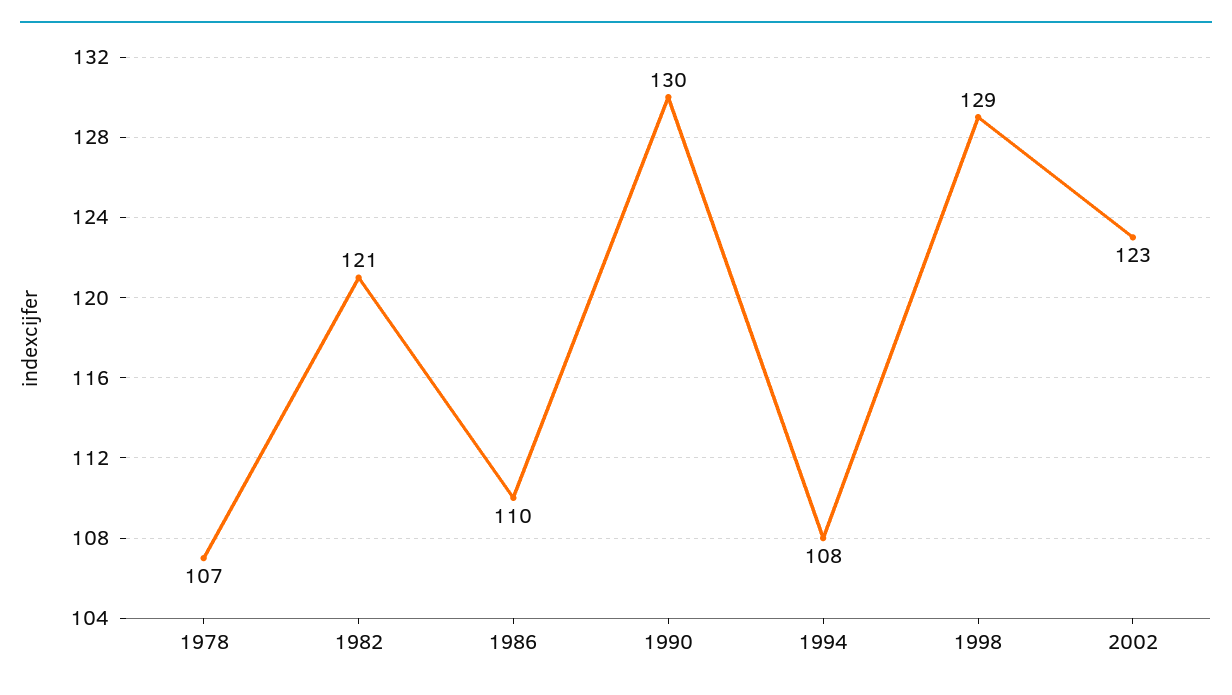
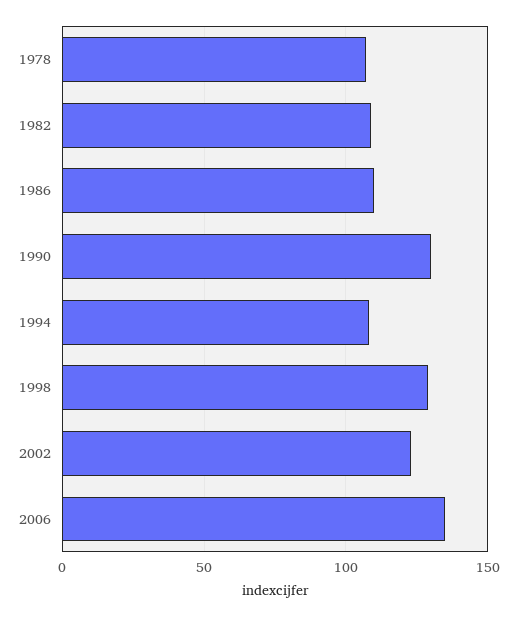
1982: 121 -> 110
2006: none -> 135

